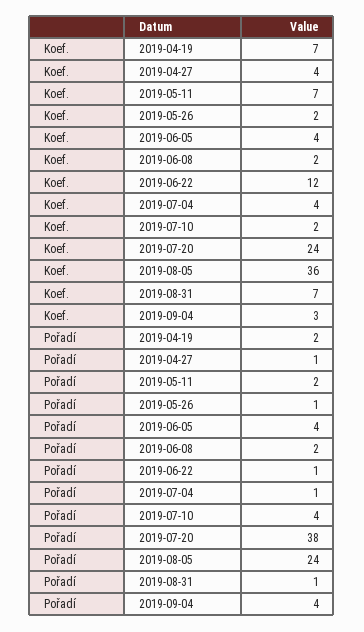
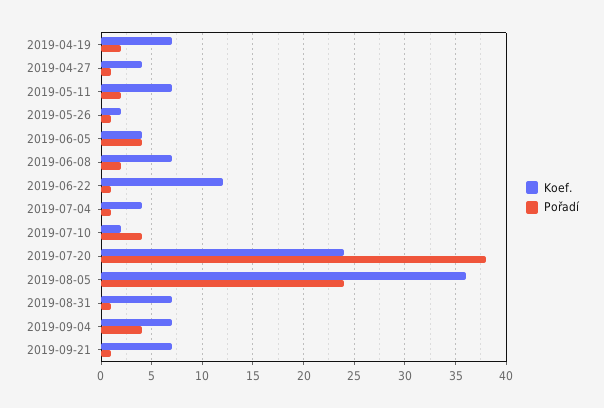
Koef., 2019-06-08: 2 -> 7
Koef., 2019-09-04: 3 -> 7
Koef., 2019-09-21: none -> 7
Pořadí, 2019-09-21: none -> 1

